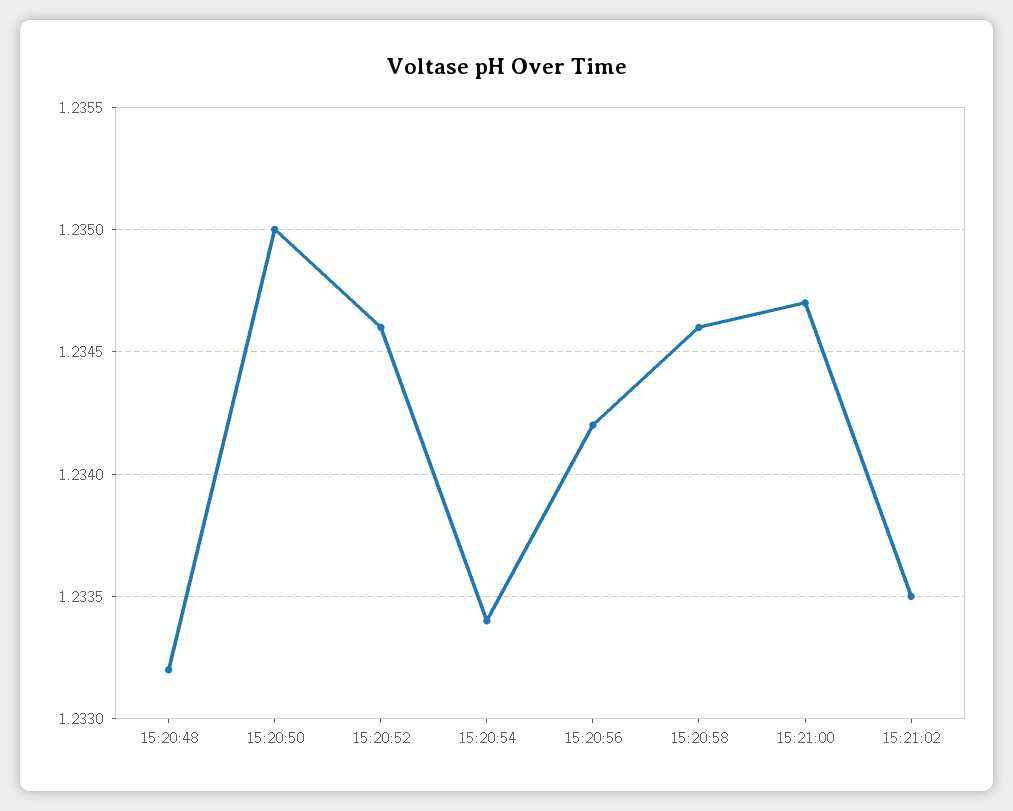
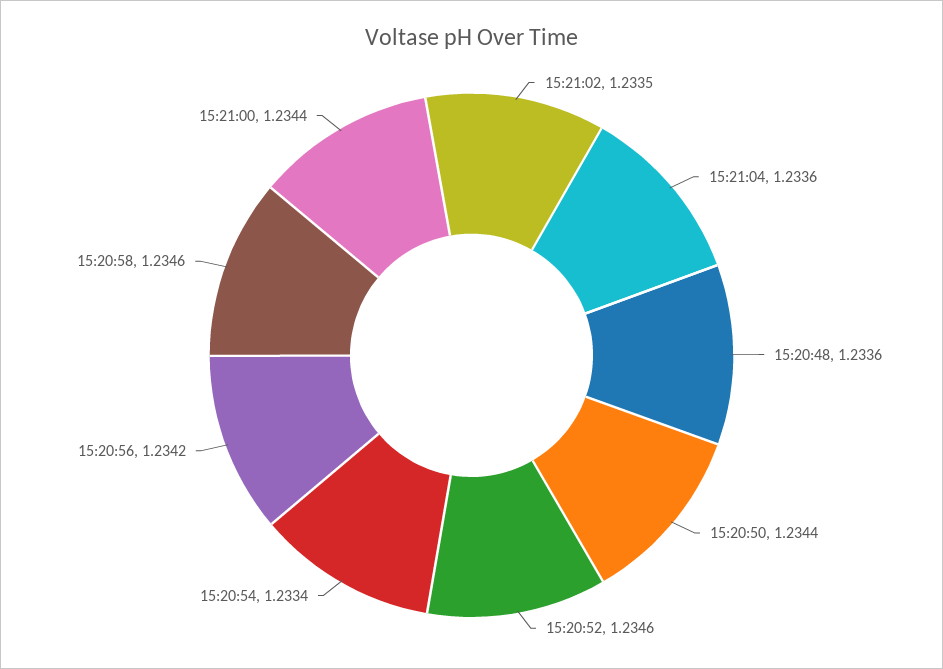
15:20:48: 1.2332 -> 1.2336
15:20:50: 1.235 -> 1.2344
15:21:00: 1.2347 -> 1.2344
15:21:04: none -> 1.2336

